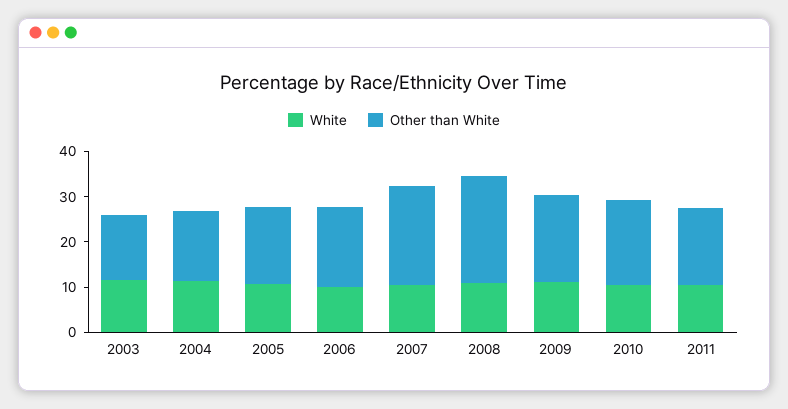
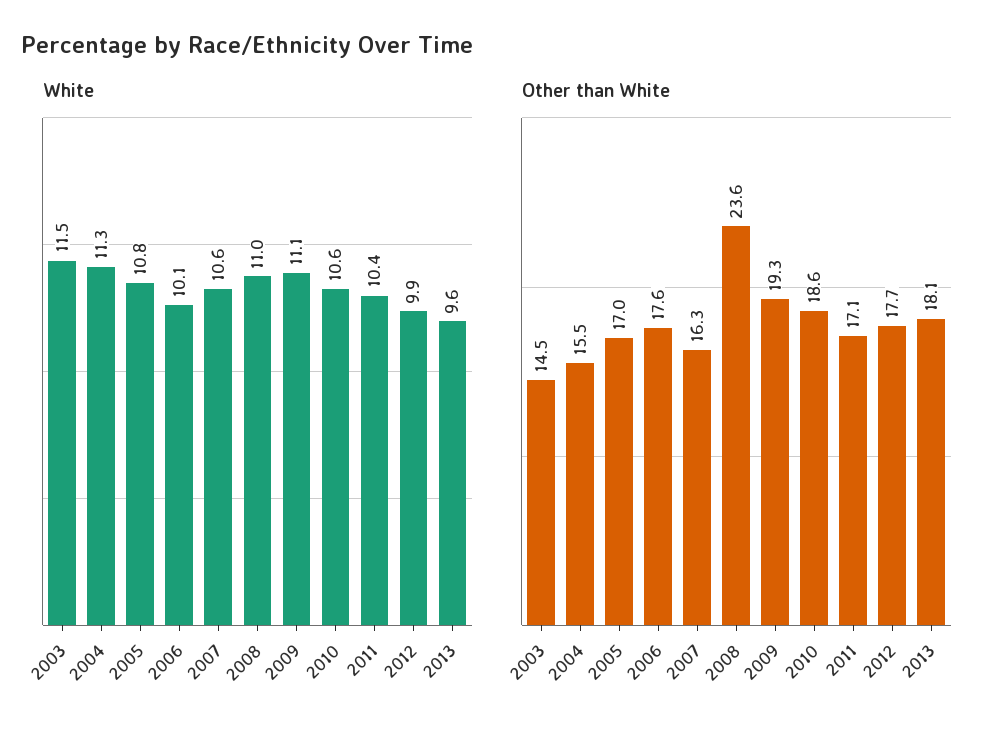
Other than White, 2007: 22 -> 16.3
White, 2012: none -> 9.9
White, 2013: none -> 9.6
Other than White, 2012: none -> 17.7
Other than White, 2013: none -> 18.1

